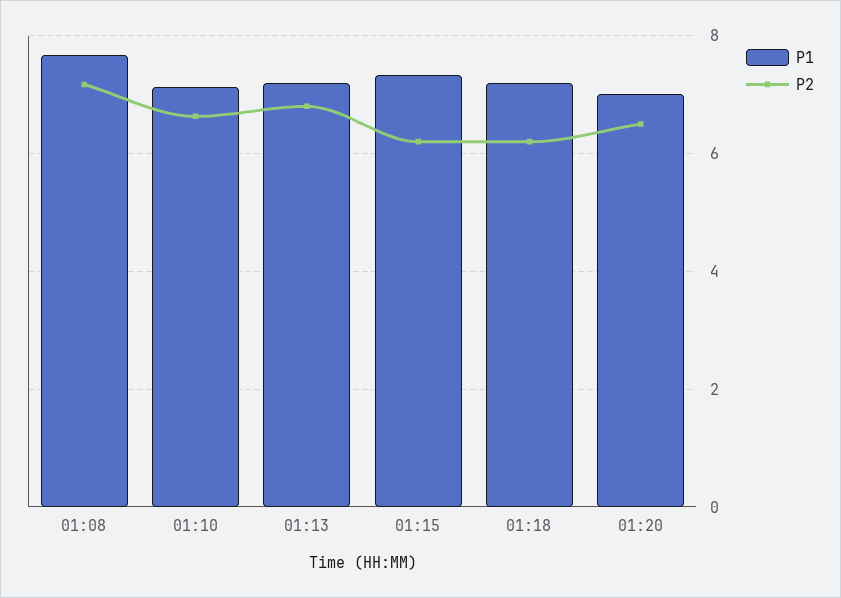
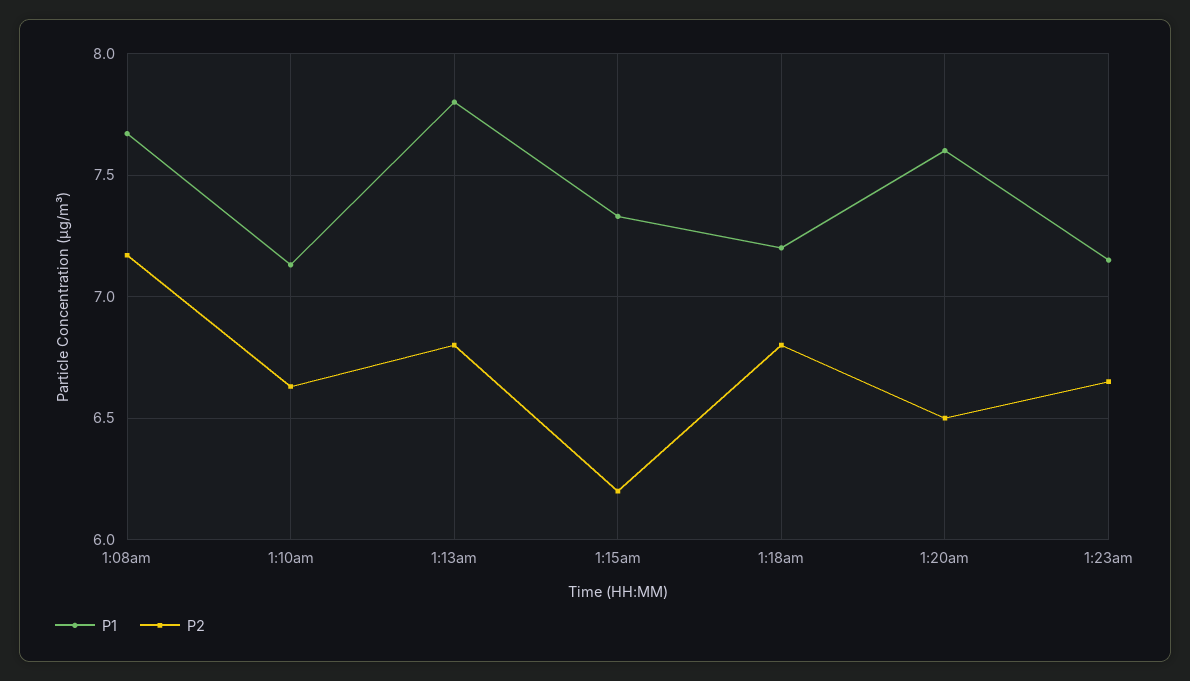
P1, 01:13: 7.2 -> 7.8
P2, 01:18: 6.2 -> 6.8
P1, 01:20: 7 -> 7.6
P1, 1:23am: none -> 7.15
P2, 1:23am: none -> 6.65

